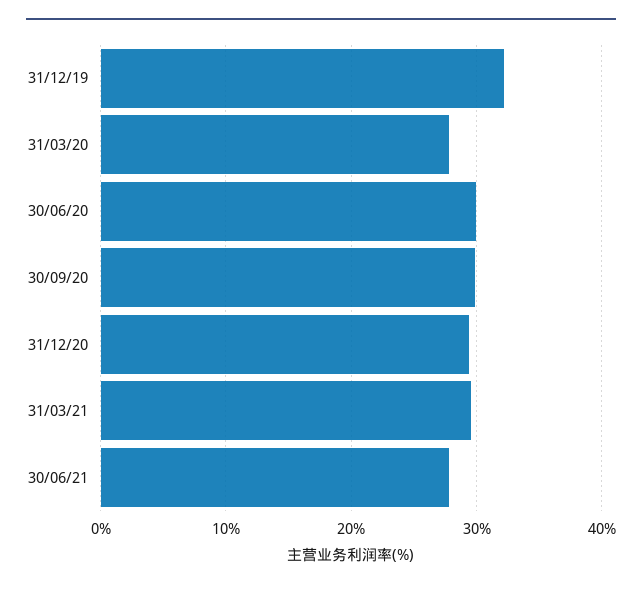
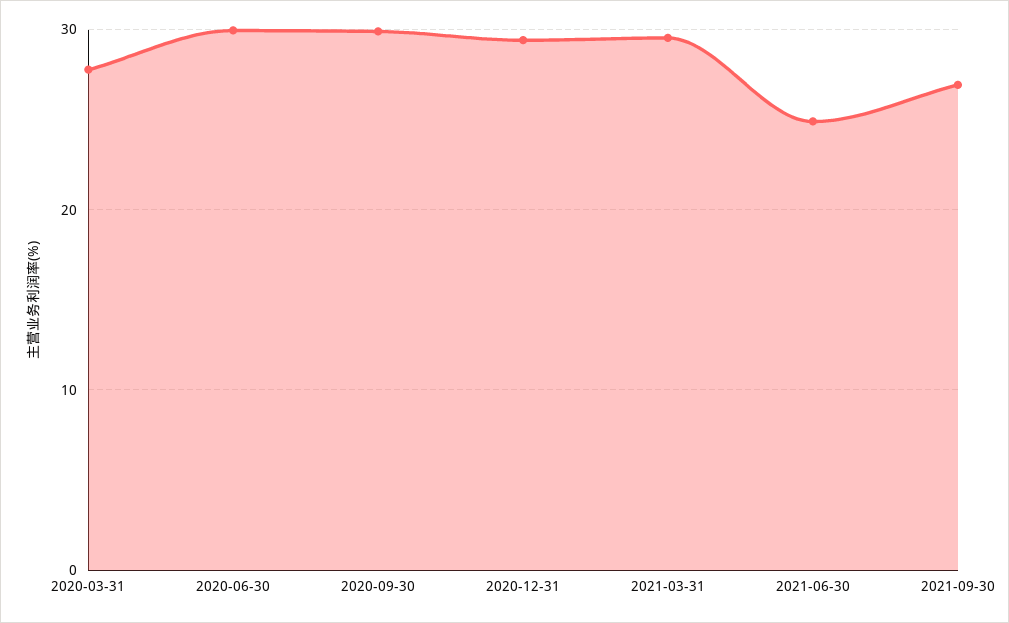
31/12/19: 32 -> none
30/06/21: 28 -> 25
2021-09-30: none -> 27

